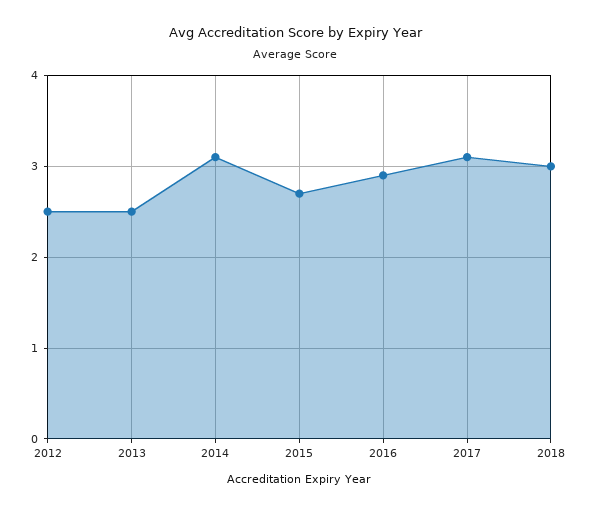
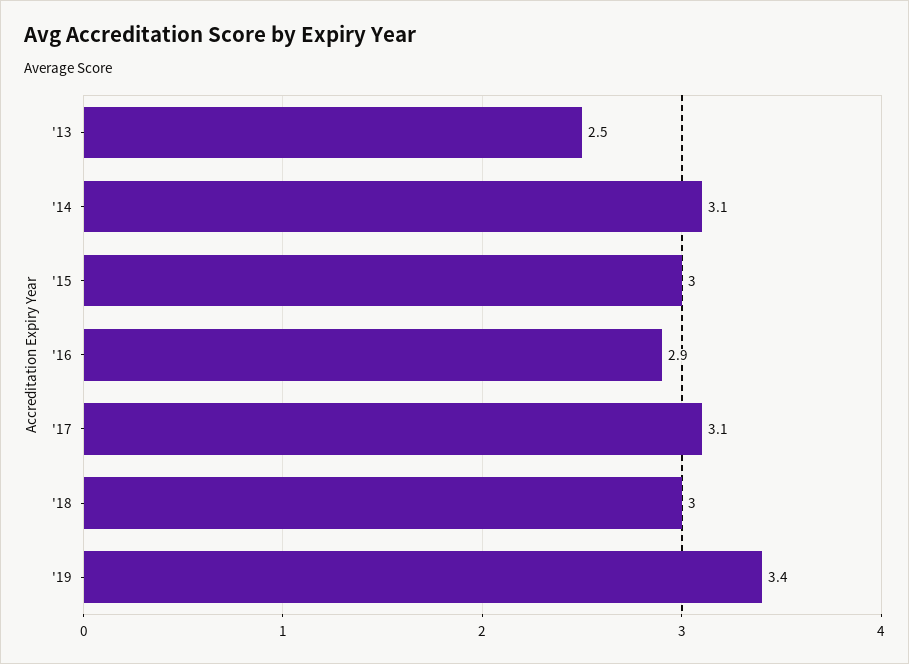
2012: 2.5 -> none
2015: 2.7 -> 3
'19: none -> 3.4

